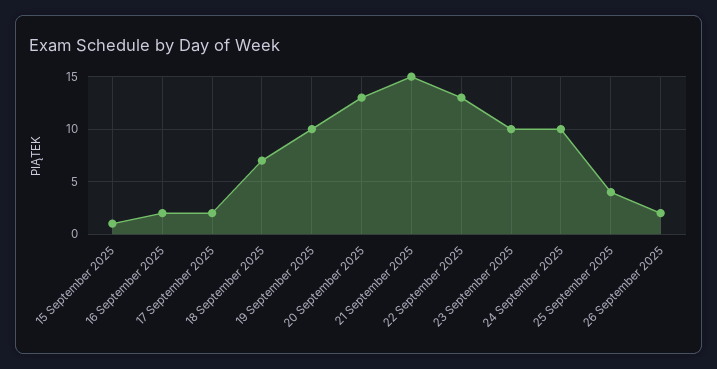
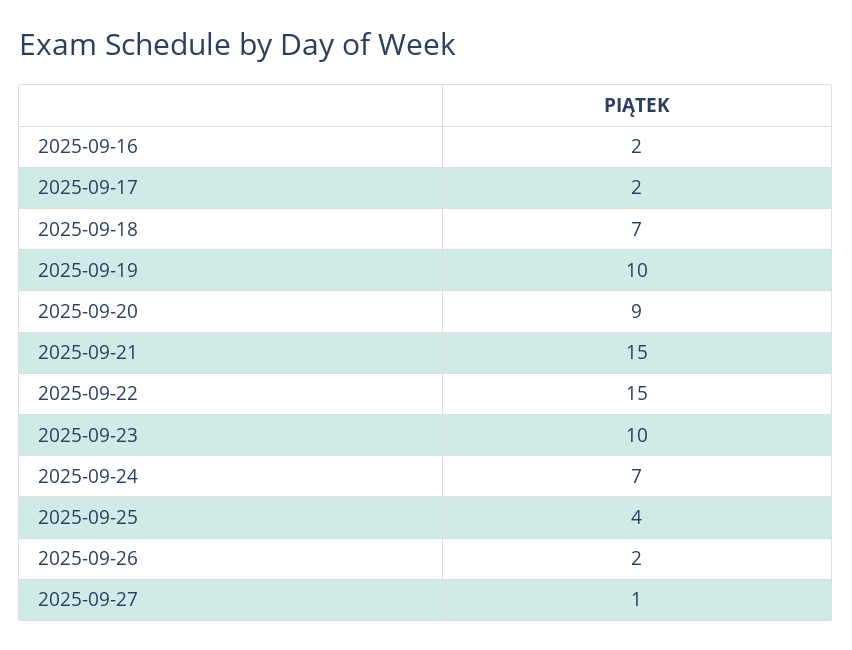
15 September 2025: 1 -> none
20 September 2025: 13 -> 9
22 September 2025: 13 -> 15
24 September 2025: 10 -> 7
2025-09-27: none -> 1

